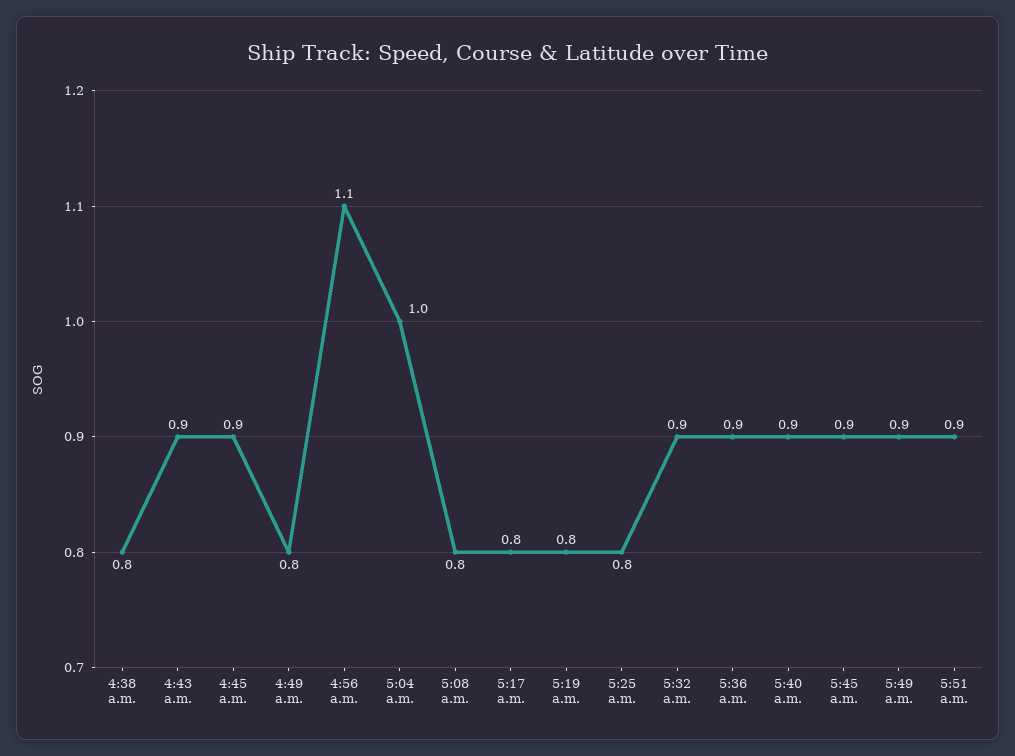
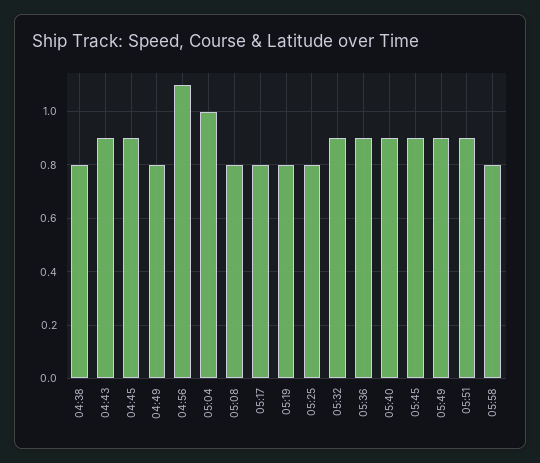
05:58: none -> 0.8

